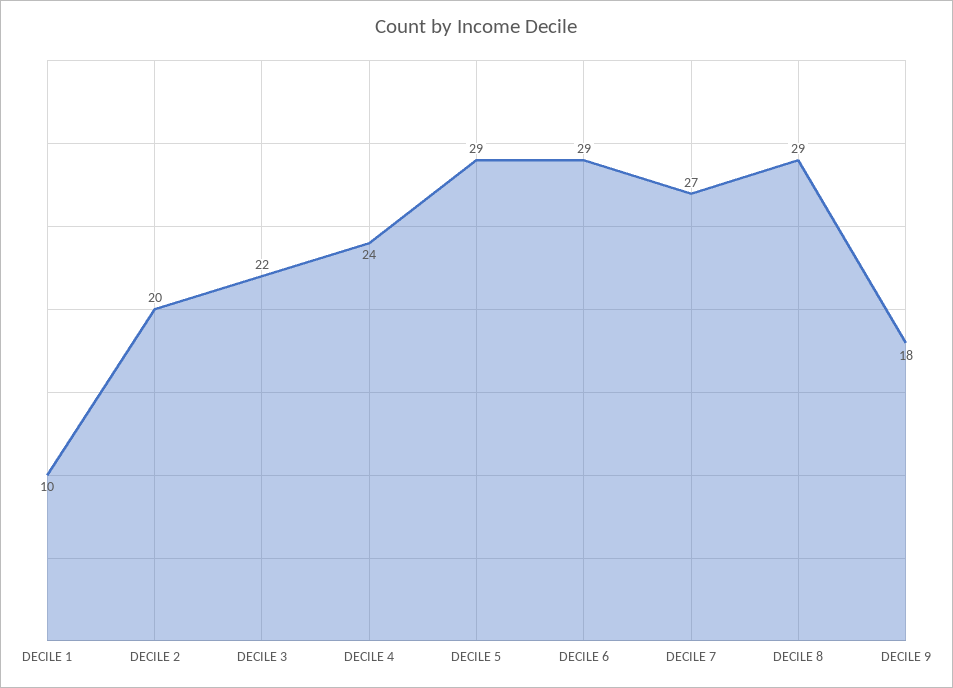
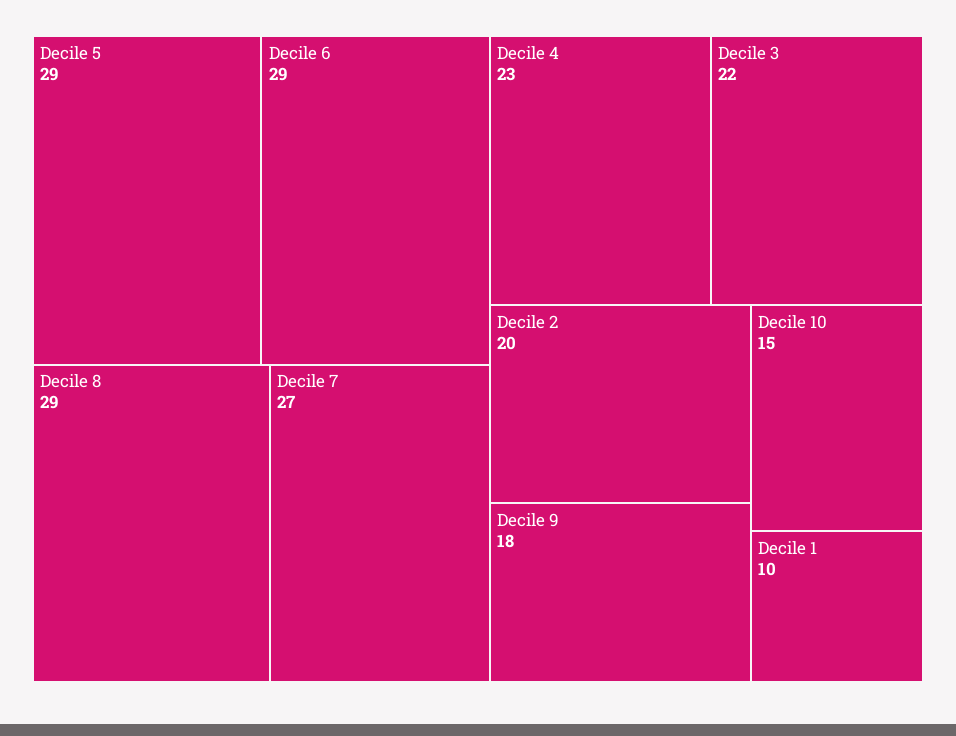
DECILE 4: 24 -> 23
Decile 10: none -> 15

